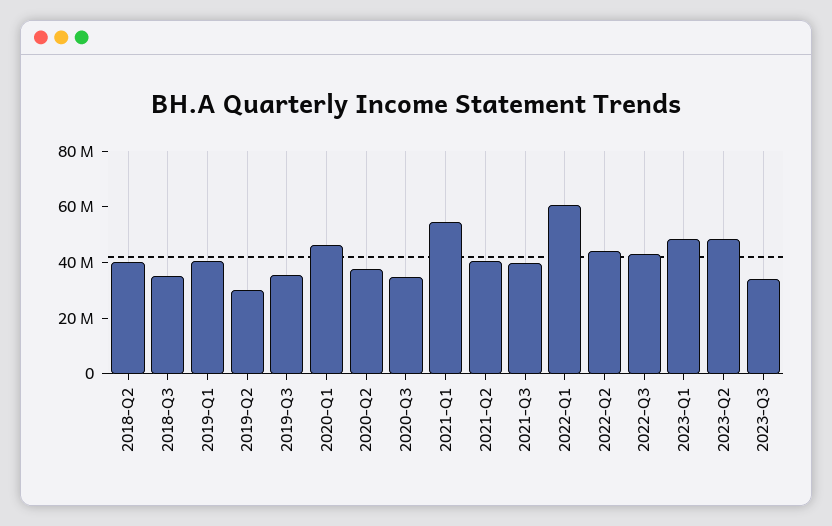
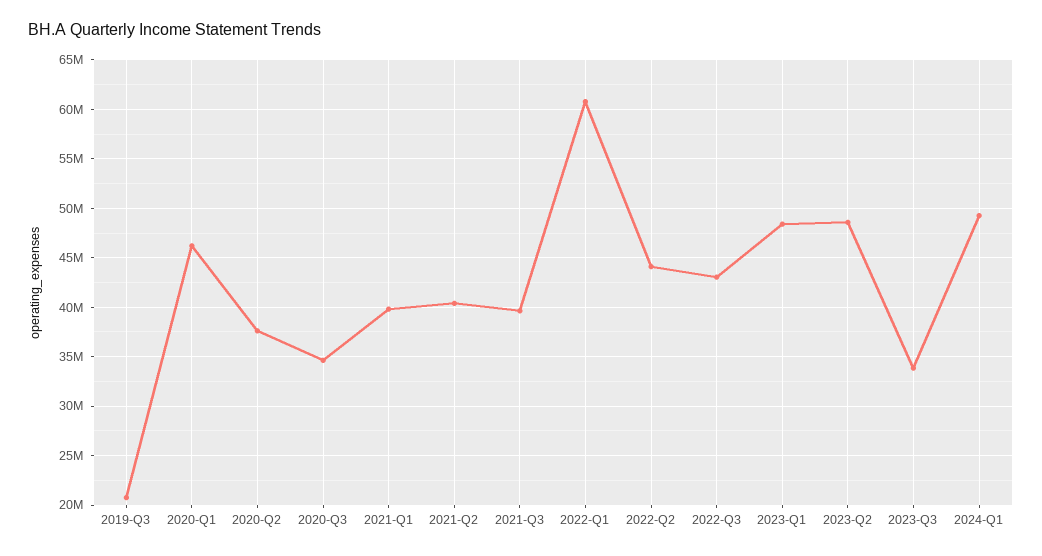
2018-Q2: 40000000 -> none
2018-Q3: 35000000 -> none
2019-Q1: 40000000 -> none
2019-Q2: 30000000 -> none
2019-Q3: 35000000 -> 21000000
2021-Q1: 55000000 -> 40000000
2024-Q1: none -> 49000000

